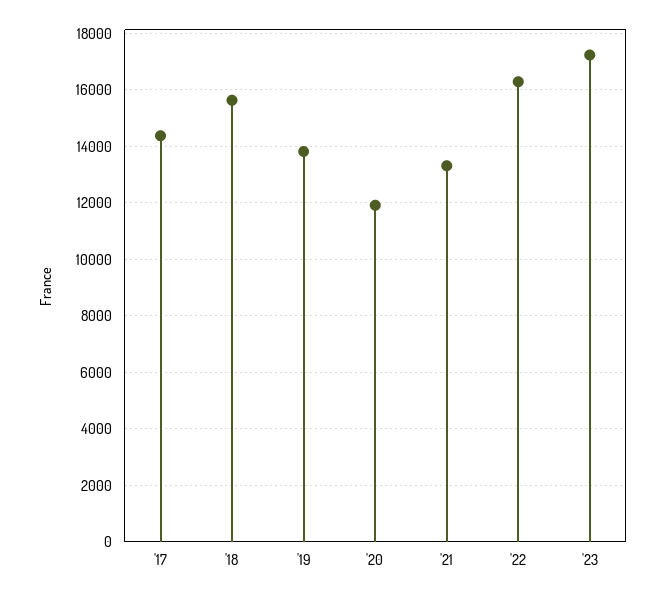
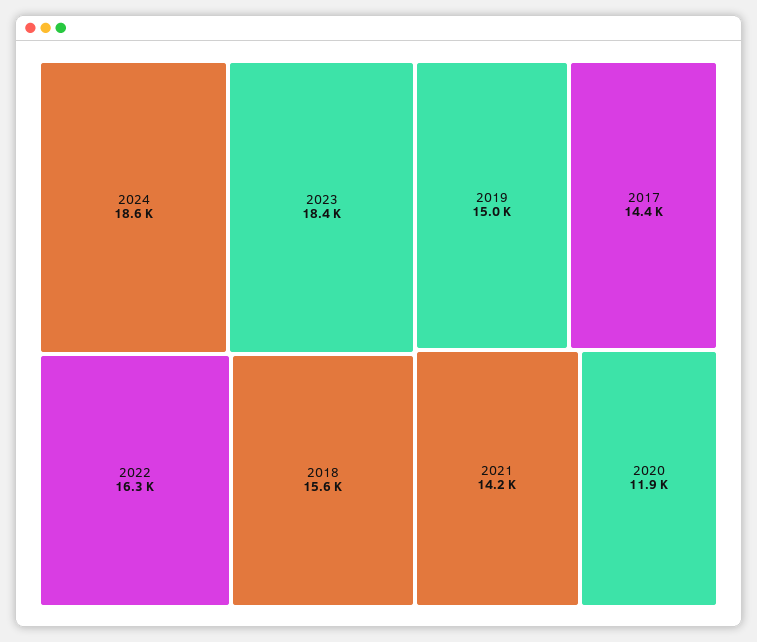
'19: 13750 -> 15000
'21: 13250 -> 14200
'23: 17250 -> 18400
2024: none -> 18600

